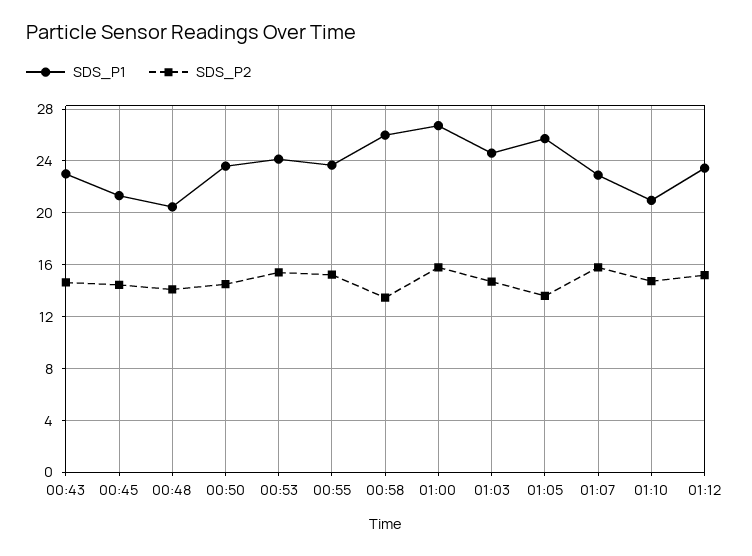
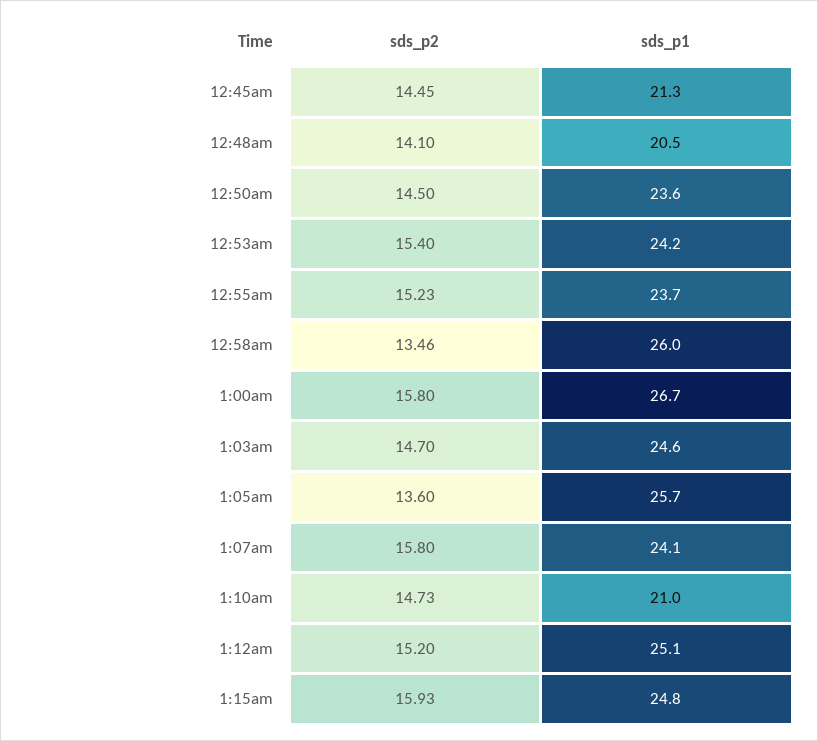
SDS_P1, 00:43: 23 -> none
SDS_P2, 00:43: 14.5 -> none
SDS_P1, 01:07: 23 -> 24.1
SDS_P1, 01:12: 23.5 -> 25.1
SDS_P2, 1:15am: none -> 15.93
SDS_P1, 1:15am: none -> 24.8

